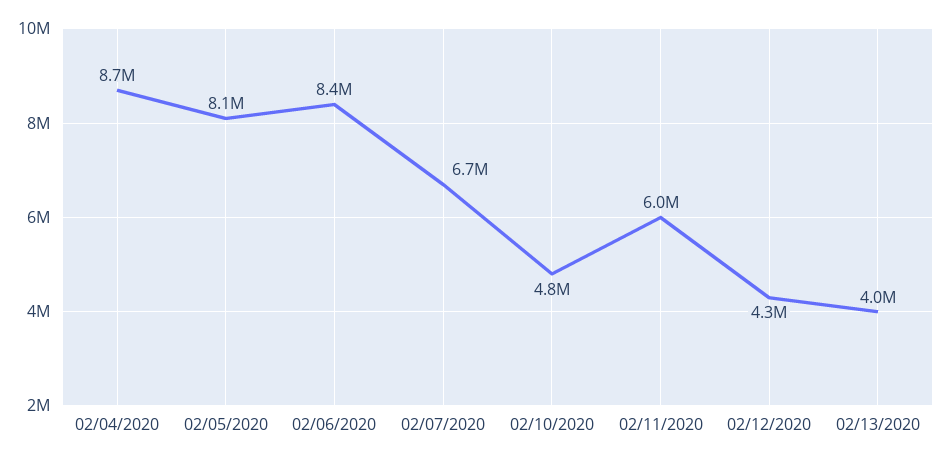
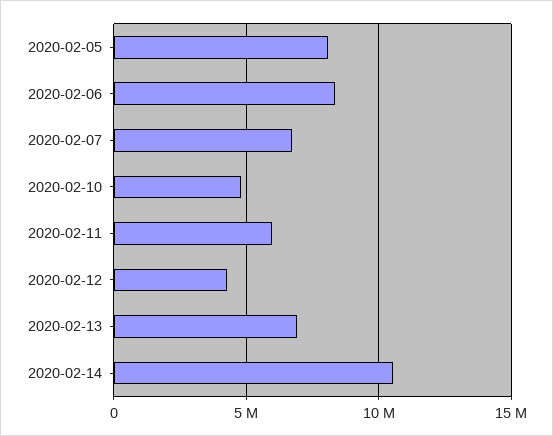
02/04/2020: 8700000 -> none
02/13/2020: 4000000 -> 7000000
2020-02-14: none -> 10500000

